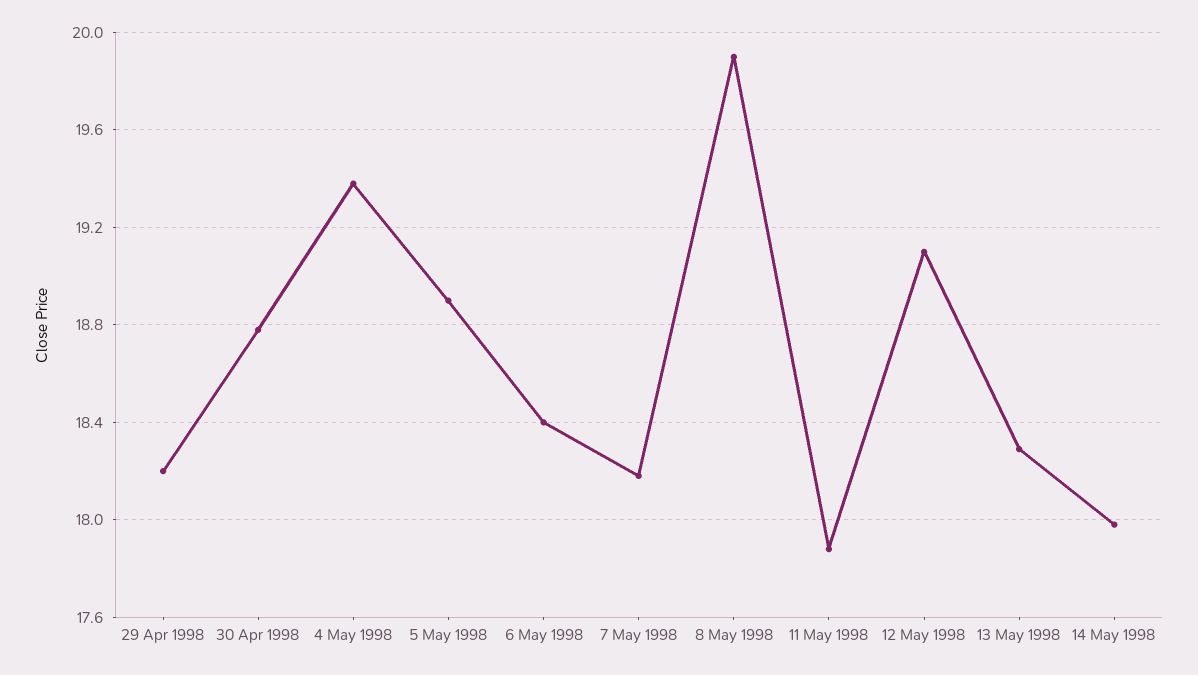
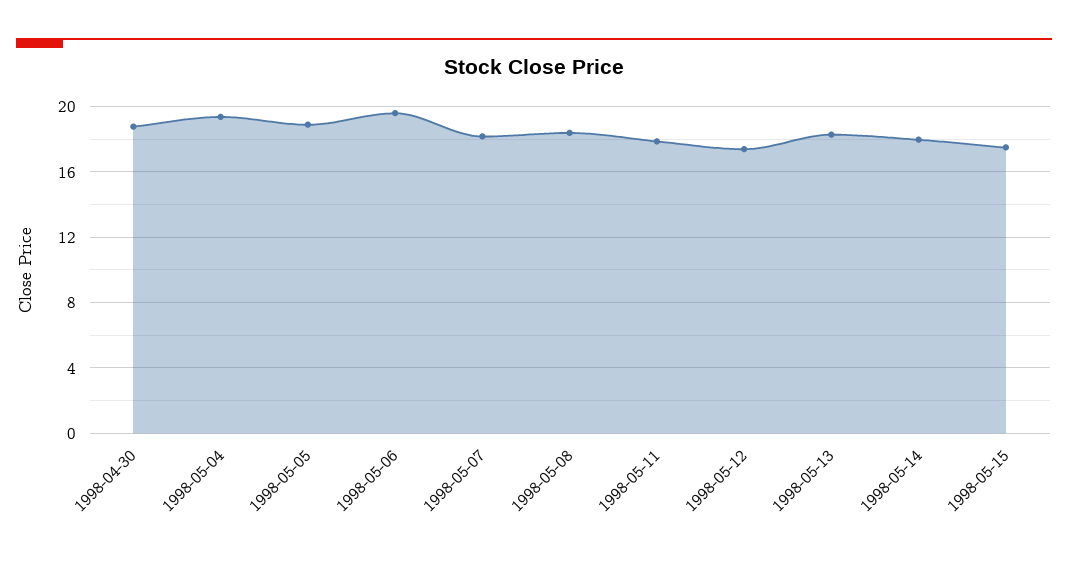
29 Apr 1998: 18.2 -> none
6 May 1998: 18.4 -> 19.5
8 May 1998: 19.9 -> 18.5
12 May 1998: 19.1 -> 17.5
1998-05-15: none -> 17.5

